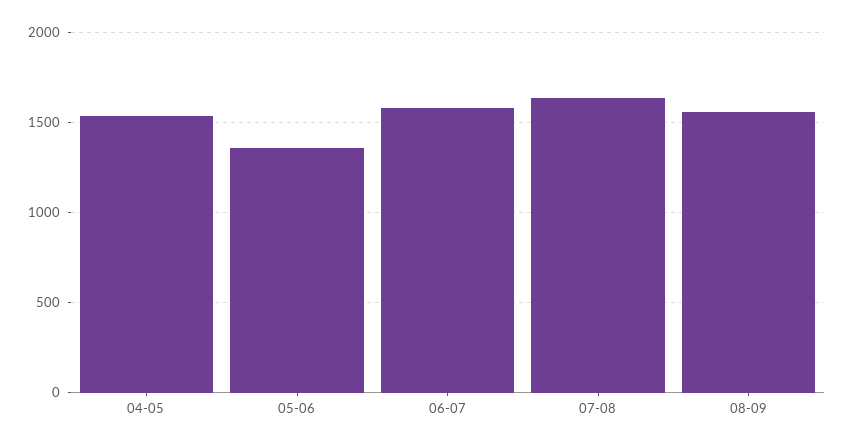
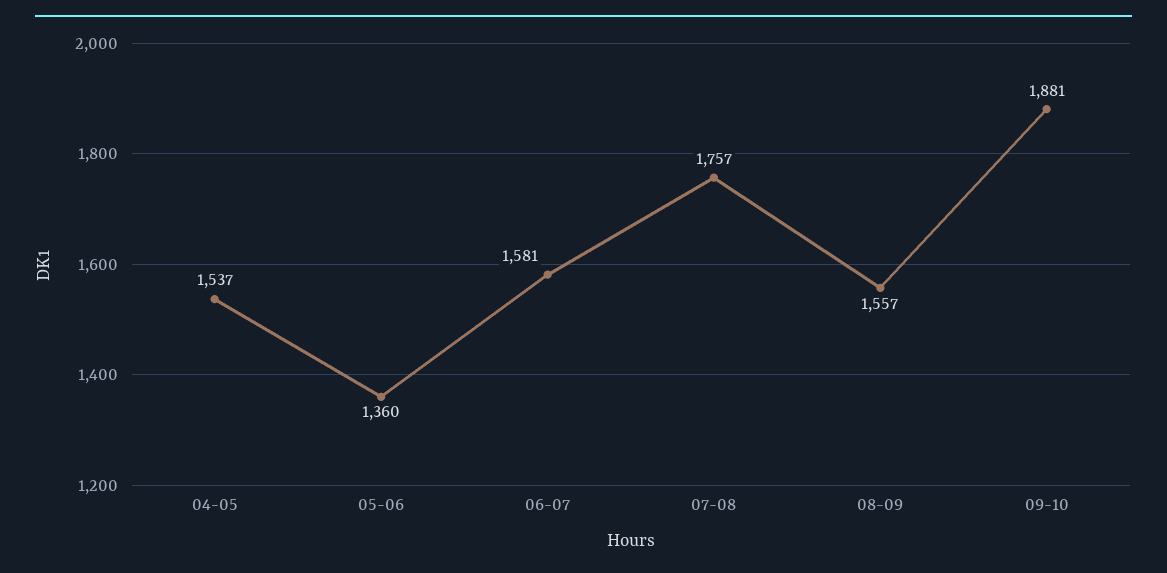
07-08: 1650 -> 1757
09-10: none -> 1881

